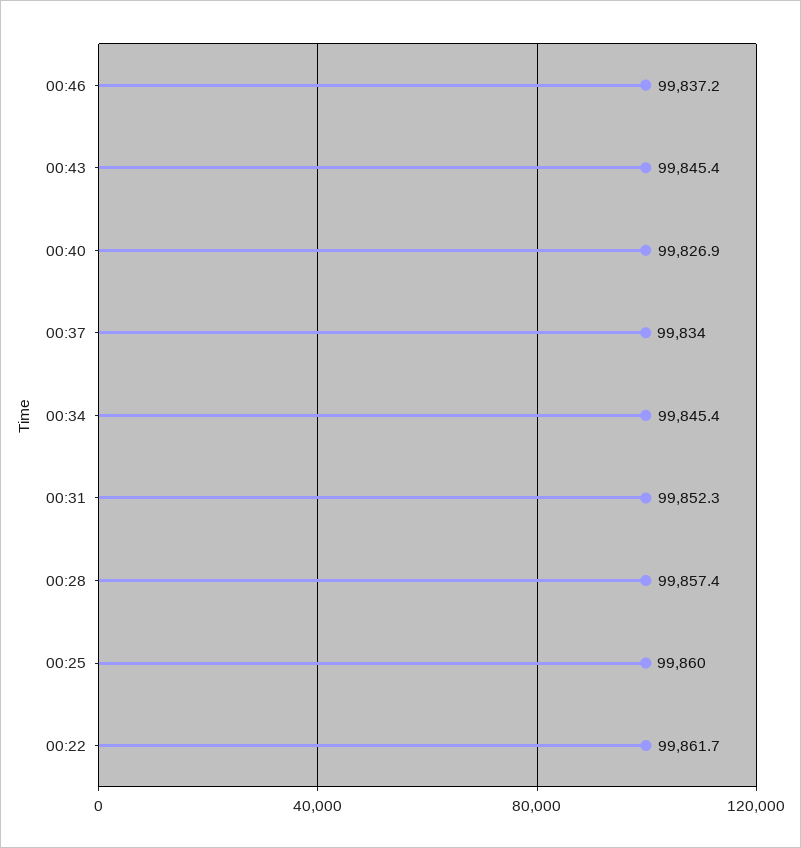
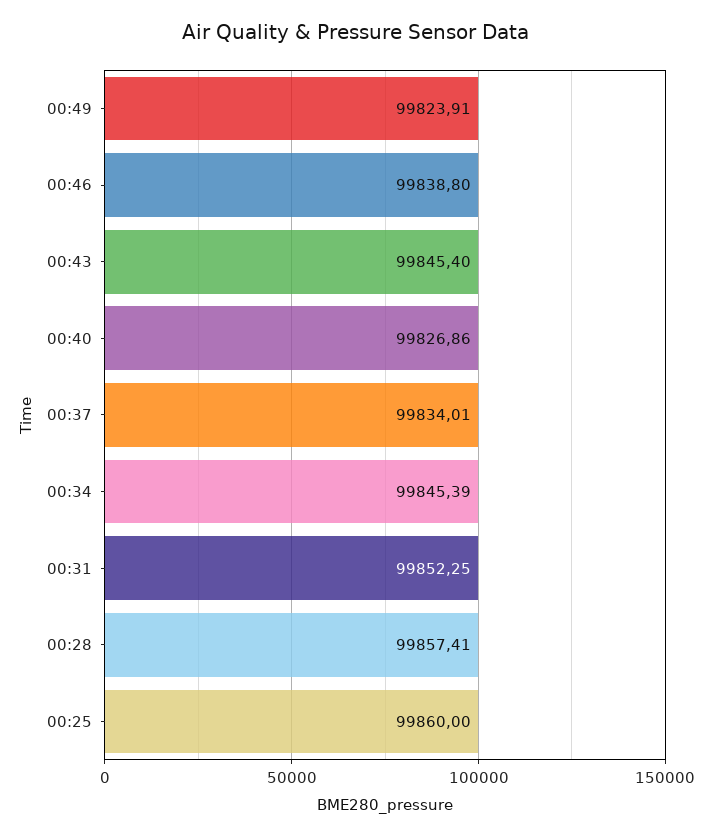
00:46: 99837.2 -> 99838.8
00:22: 99861.7 -> none
00:49: none -> 99823.91

